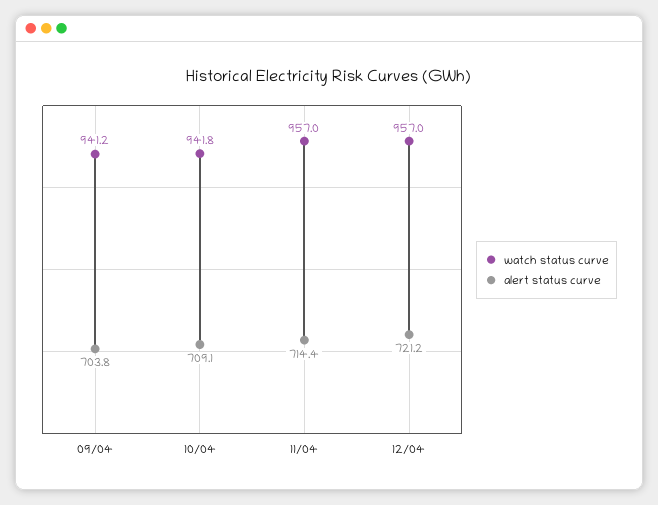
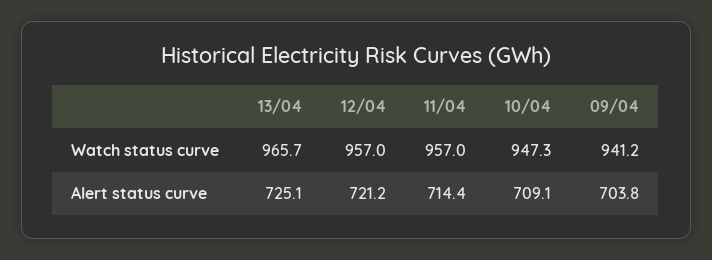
watch status curve, 10/04: 941.8 -> 947.3
watch status curve, 13/04: none -> 965.7
alert status curve, 13/04: none -> 725.1

